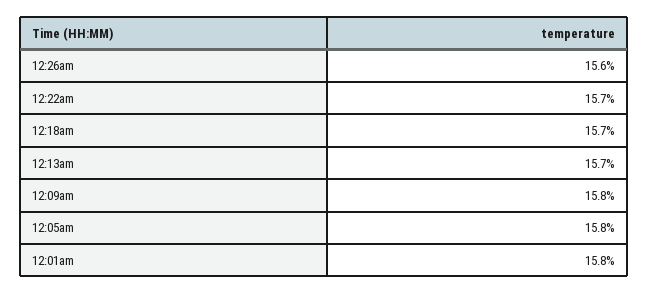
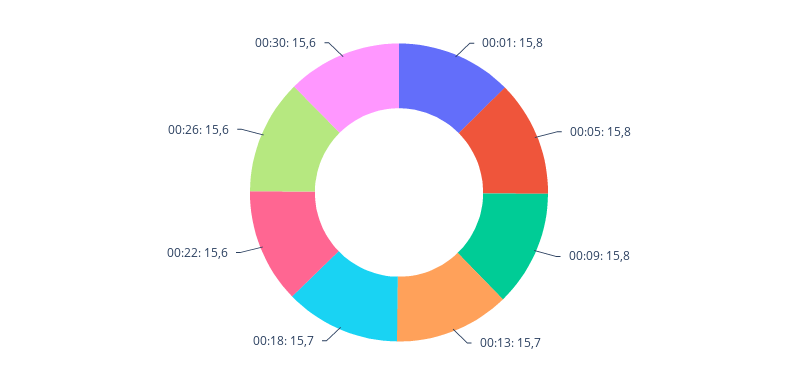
12:22am: 15.7 -> 15.6
00:30: none -> 15.6

